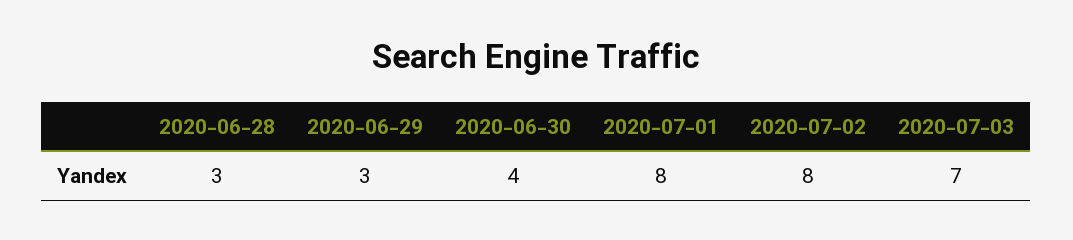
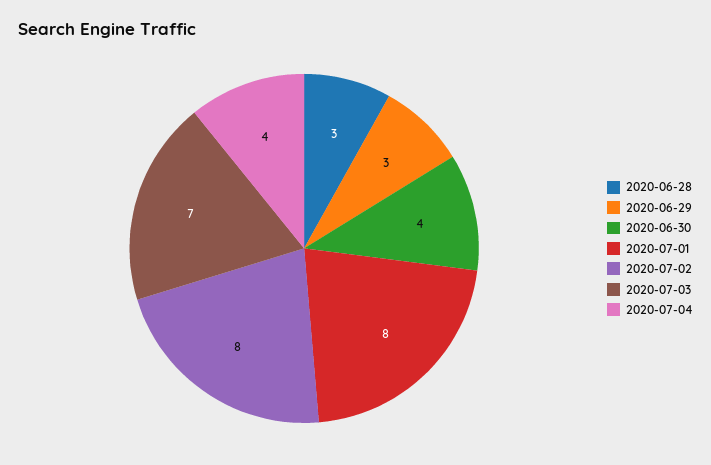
2020-07-04: none -> 4

